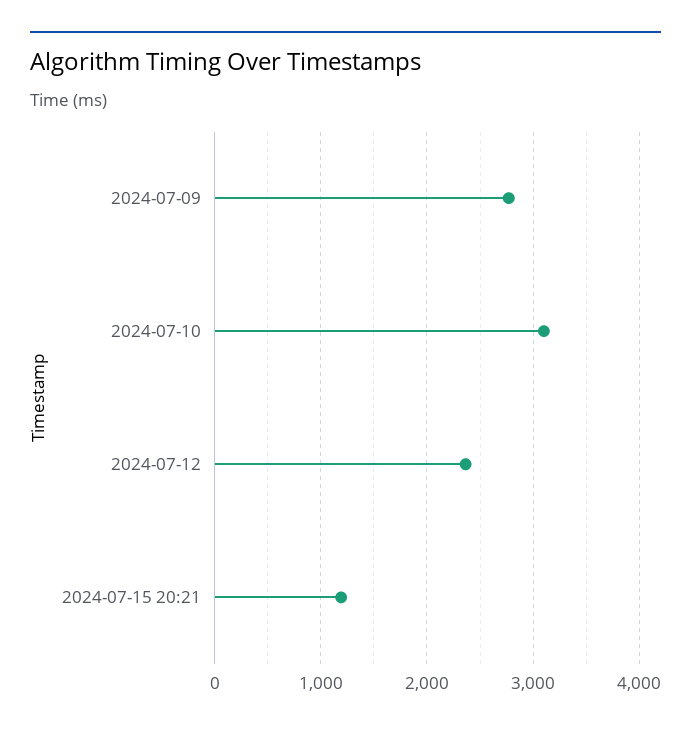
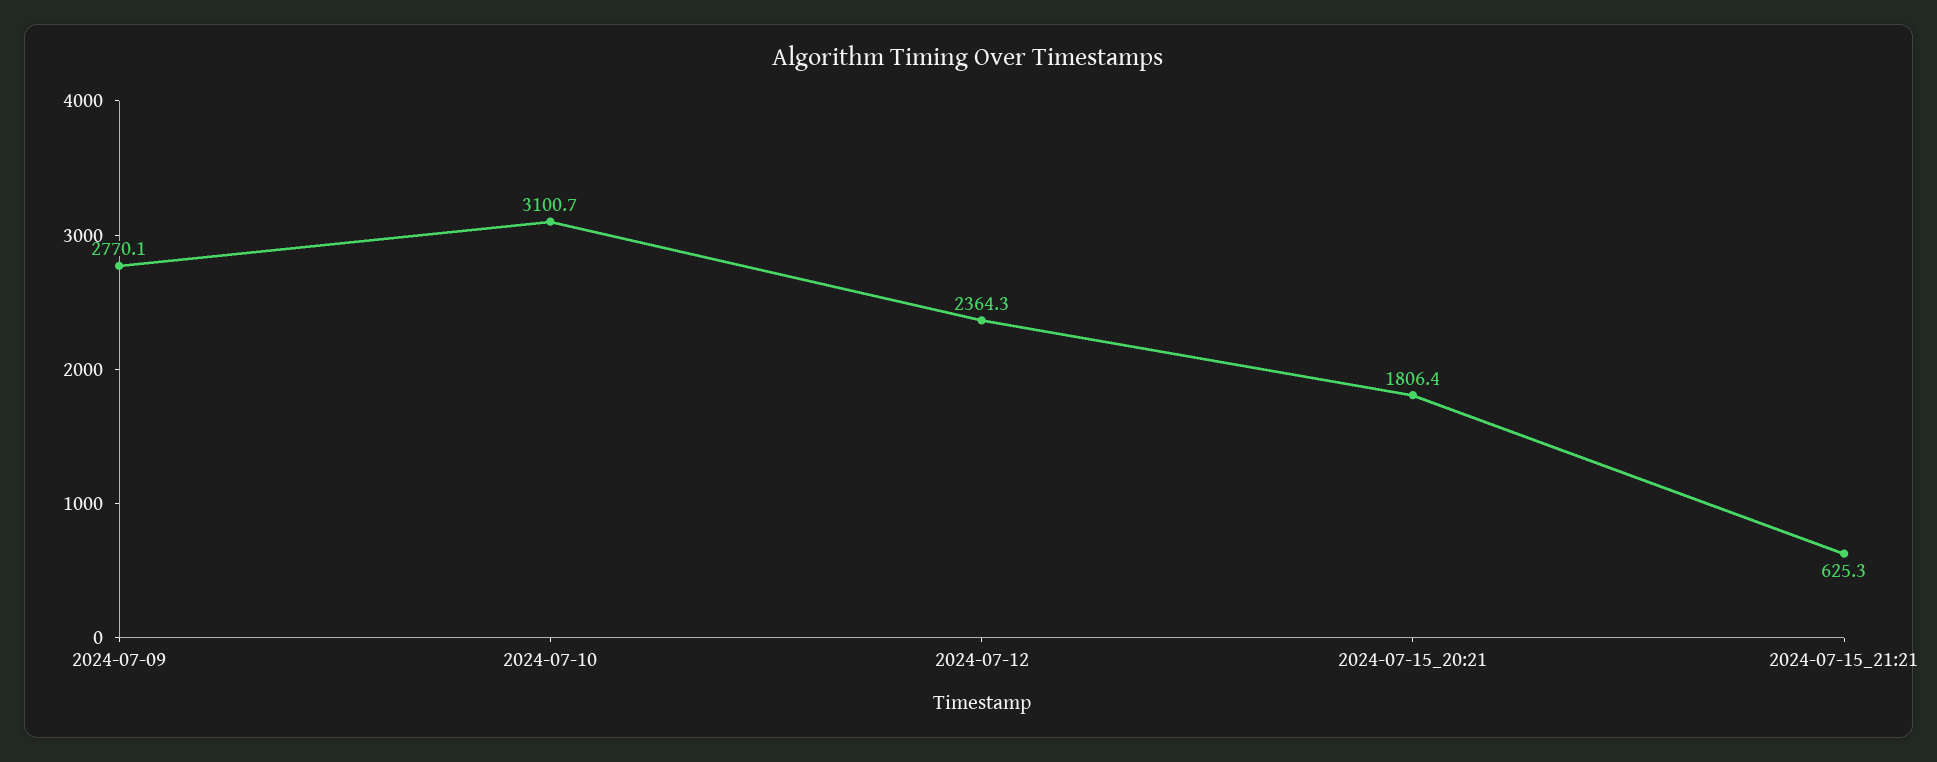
2024-07-15 20:21: 1200 -> 1806.4
2024-07-15_21:21: none -> 625.3

